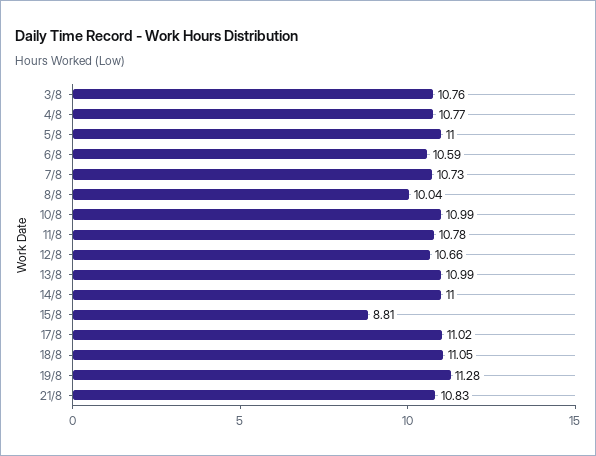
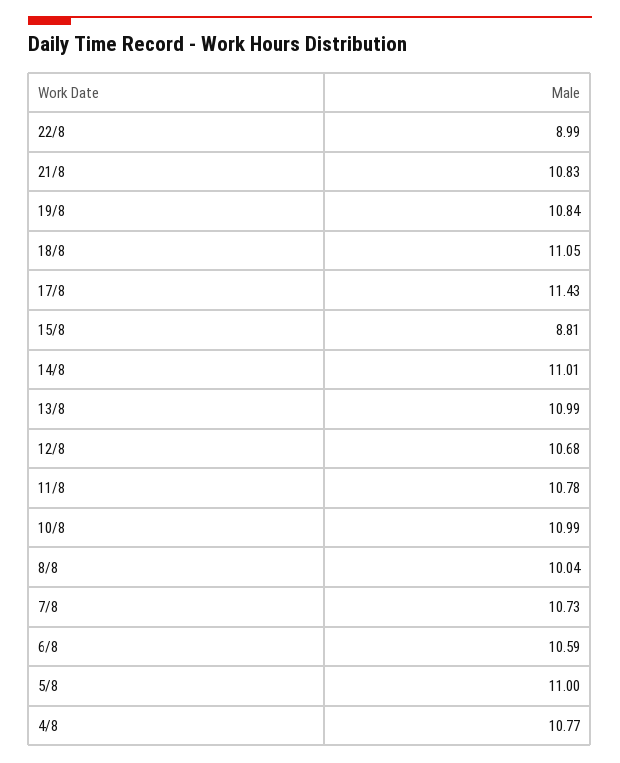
3/8: 10.76 -> none
12/8: 10.66 -> 10.68
14/8: 11 -> 11.01
17/8: 11.02 -> 11.43
19/8: 11.28 -> 10.84
22/8: none -> 8.99

